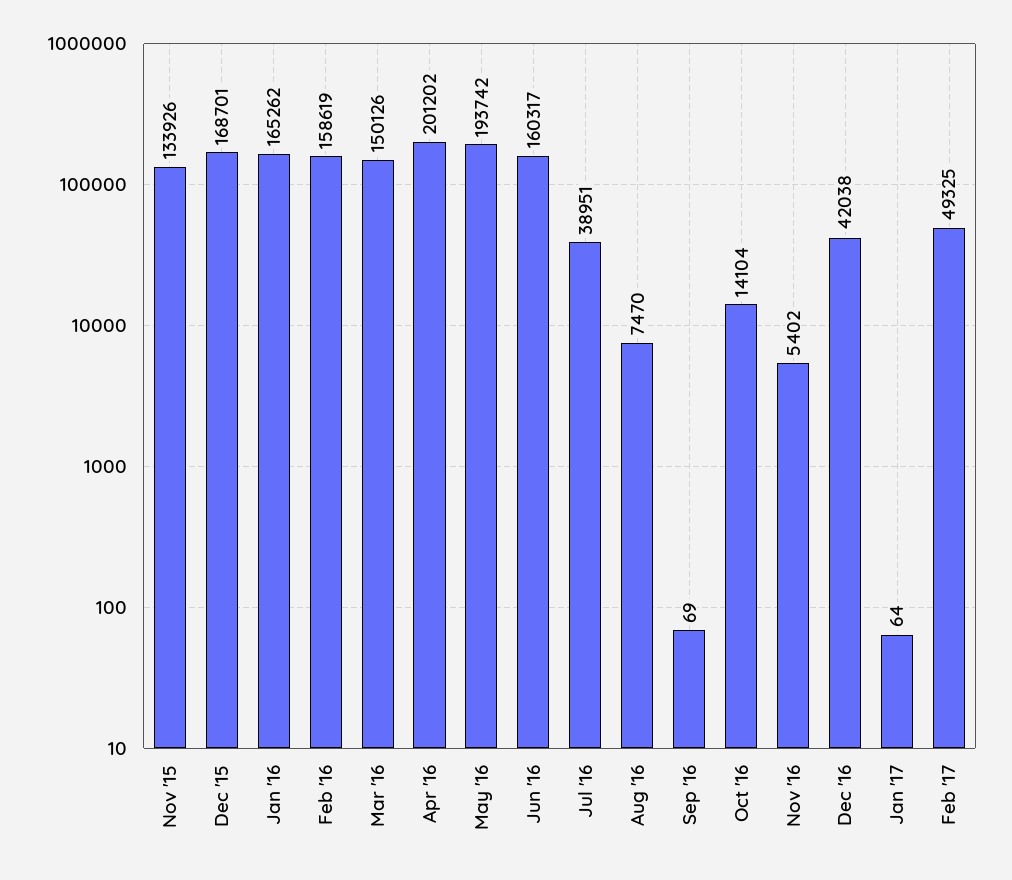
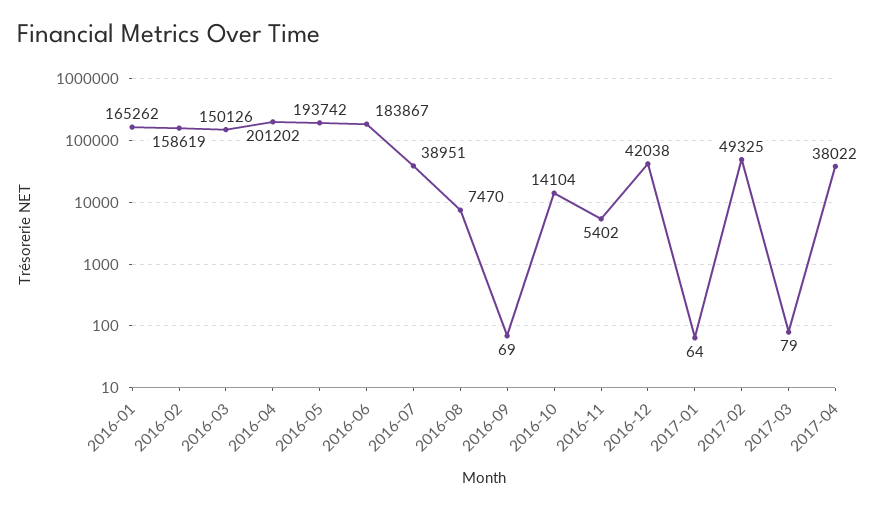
Nov '15: 133926 -> none
Dec '15: 168701 -> none
Jun '16: 160317 -> 183867
2017-03: none -> 79
2017-04: none -> 38022

